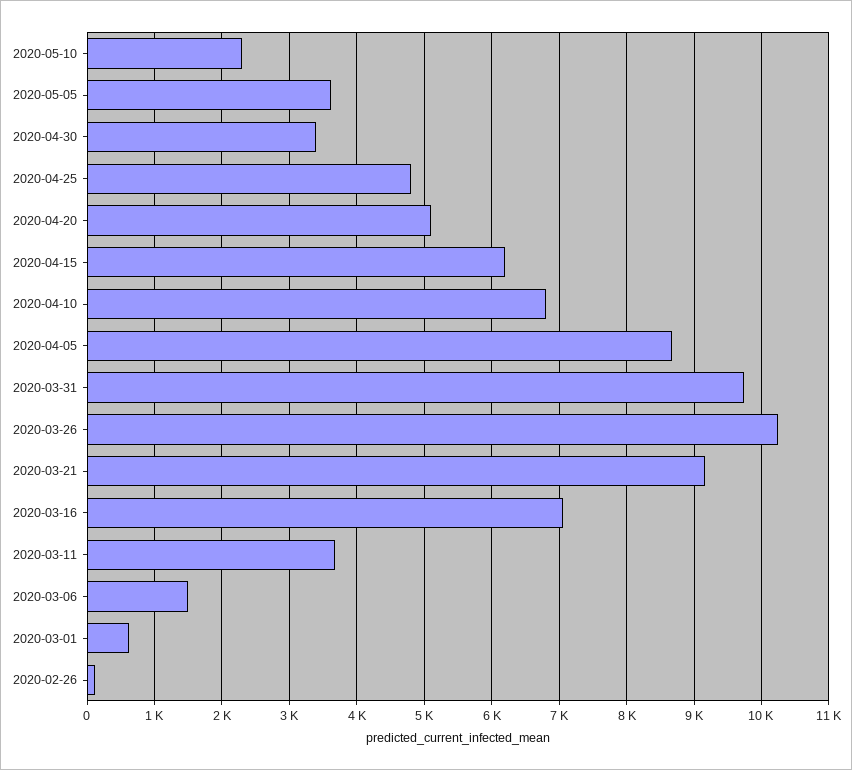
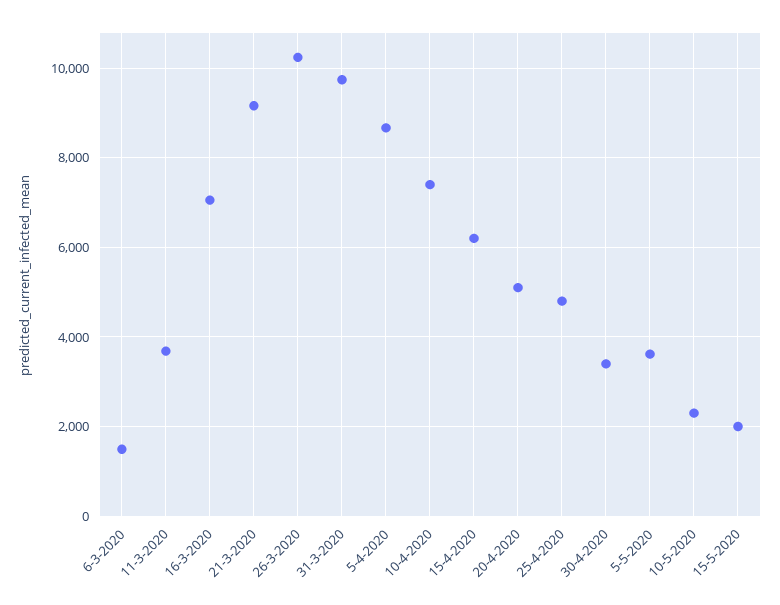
2020-04-10: 6800 -> 7400
2020-03-01: 600 -> none
2020-02-26: 100 -> none
15-5-2020: none -> 2000

